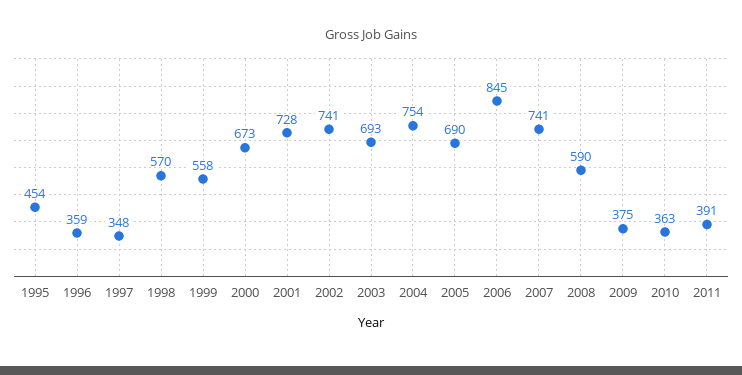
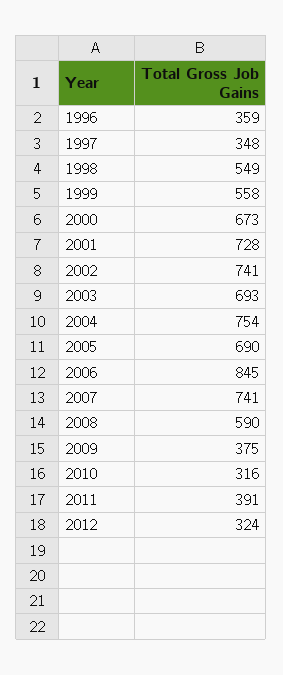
1995: 454 -> none
1998: 570 -> 549
2010: 363 -> 316
2012: none -> 324

